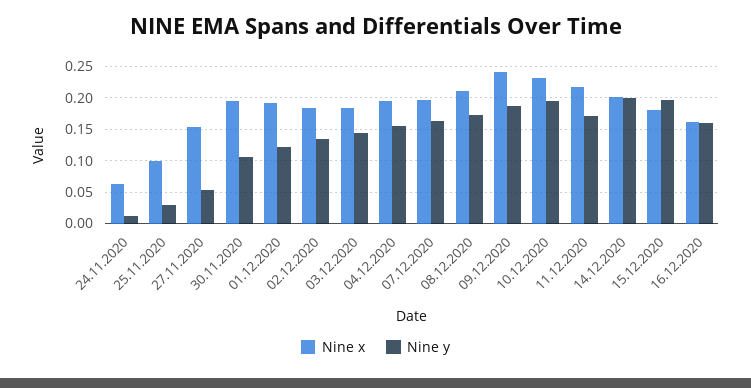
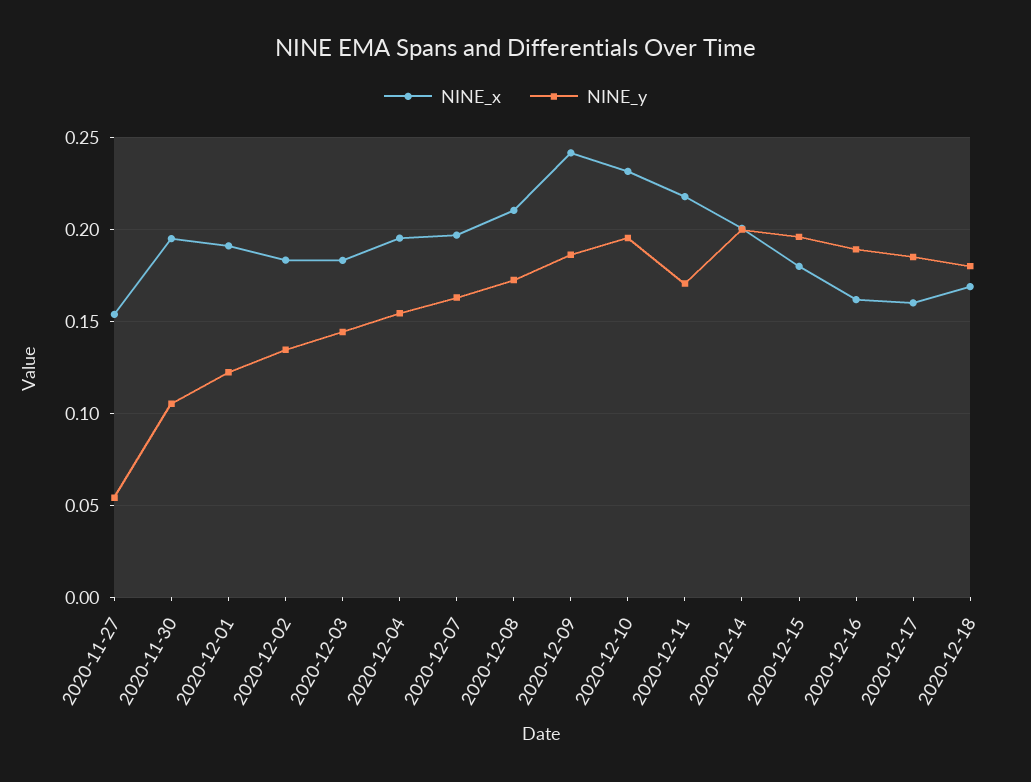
Nine x, 24.11.2020: 0.06 -> none
Nine y, 24.11.2020: 0.01 -> none
Nine x, 25.11.2020: 0.1 -> none
Nine y, 25.11.2020: 0.03 -> none
Nine y, 16.12.2020: 0.16 -> 0.19
Nine x, 2020-12-17: none -> 0.16
Nine y, 2020-12-17: none -> 0.185
Nine x, 2020-12-18: none -> 0.17
Nine y, 2020-12-18: none -> 0.18

